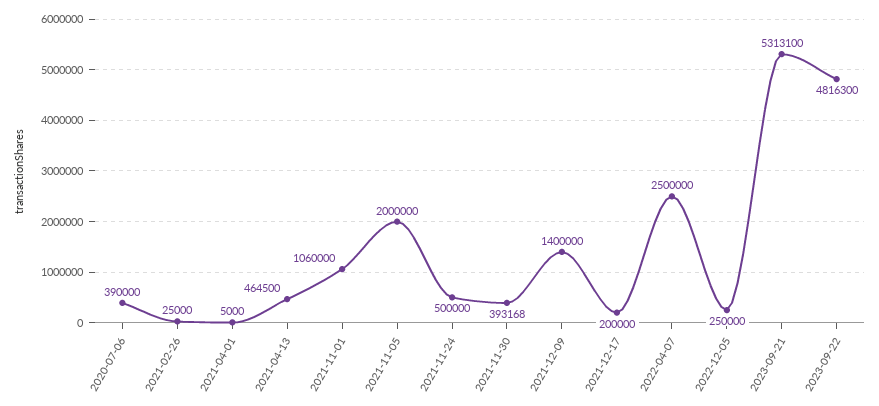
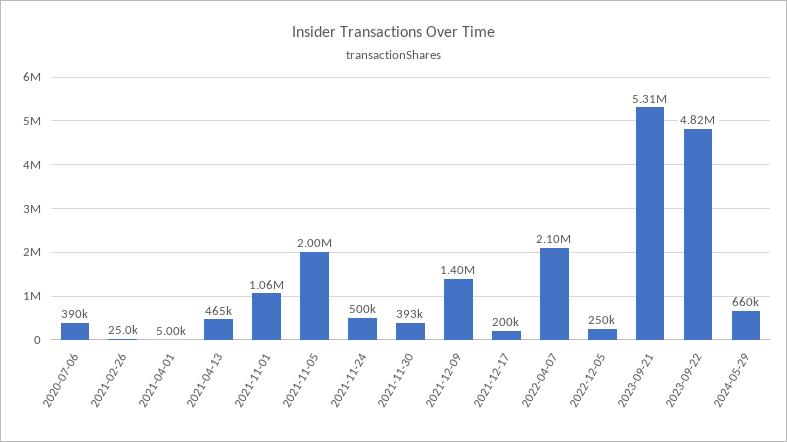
2022-04-07: 2500000 -> 2100000
2024-05-29: none -> 660000

